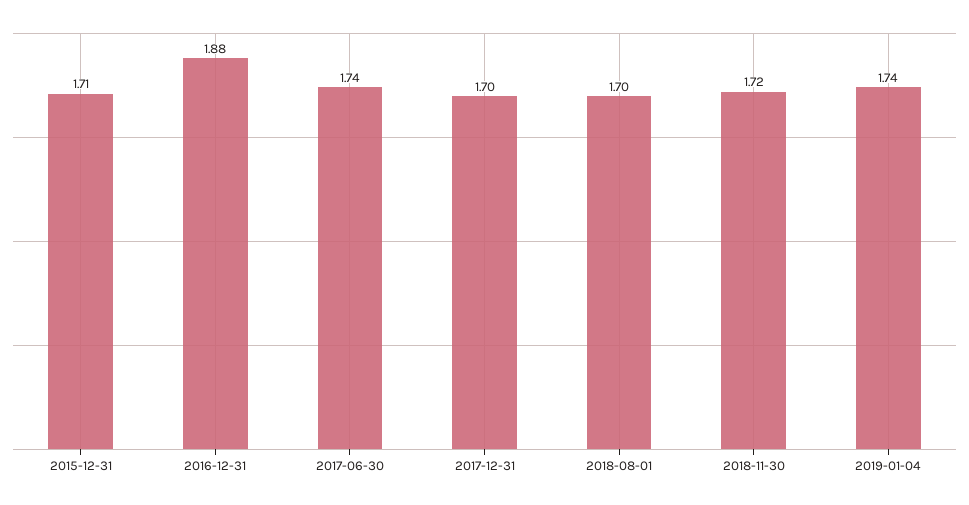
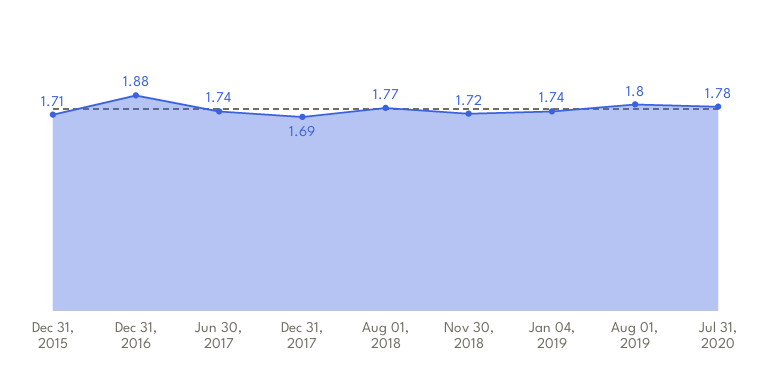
2017-12-31: 1.7 -> 1.69
2018-08-01: 1.7 -> 1.77
Aug 01, 2019: none -> 1.8
Jul 31, 2020: none -> 1.78

